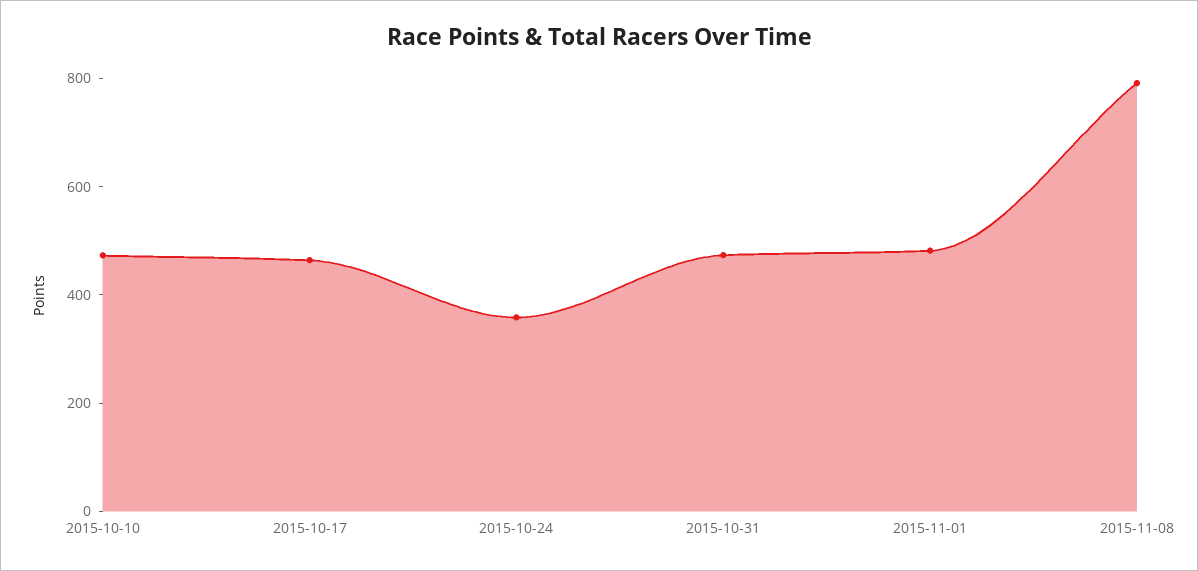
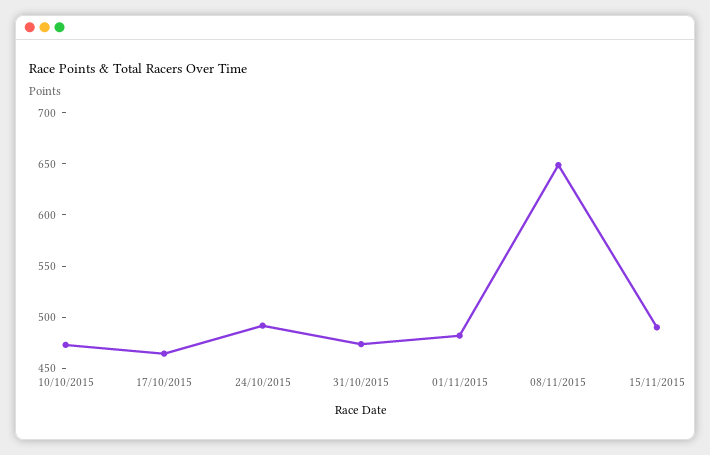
2015-10-24: 350 -> 490
2015-11-08: 800 -> 650
15/11/2015: none -> 490

